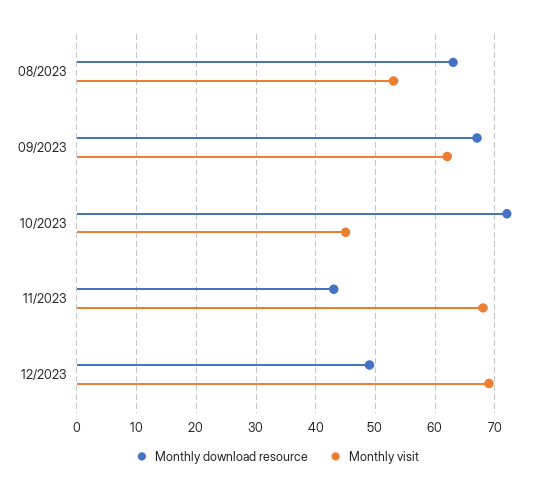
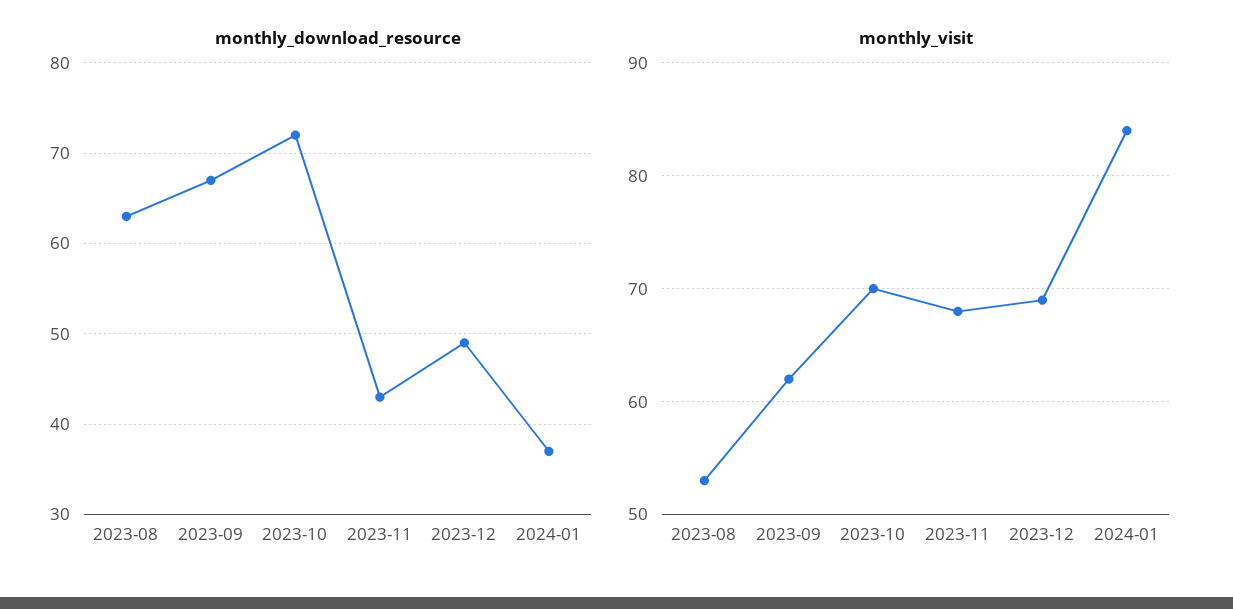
Monthly visit, 10/2023: 45 -> 70
Monthly download resource, 2024-01: none -> 37
Monthly visit, 2024-01: none -> 84

